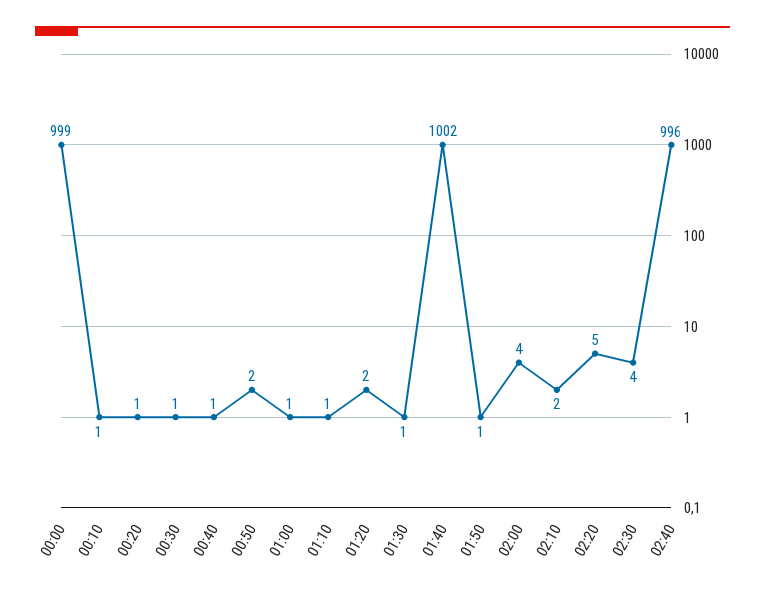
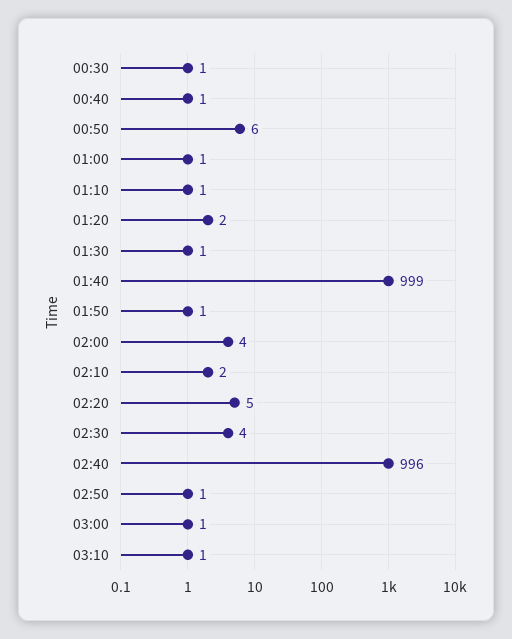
00:00: 999 -> none
00:10: 1 -> none
00:20: 1 -> none
00:50: 2 -> 6
01:40: 1002 -> 999
02:50: none -> 1
03:00: none -> 1
03:10: none -> 1

